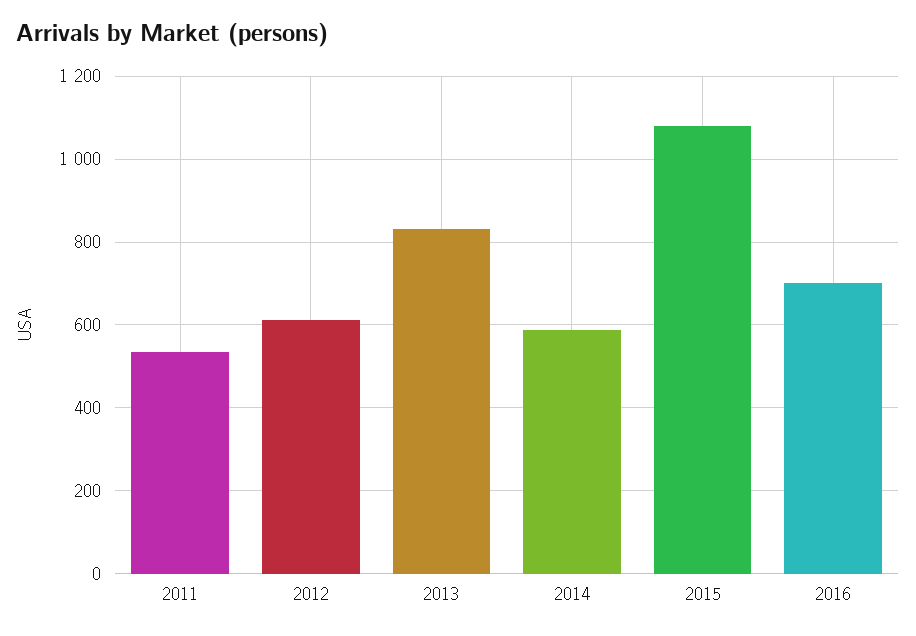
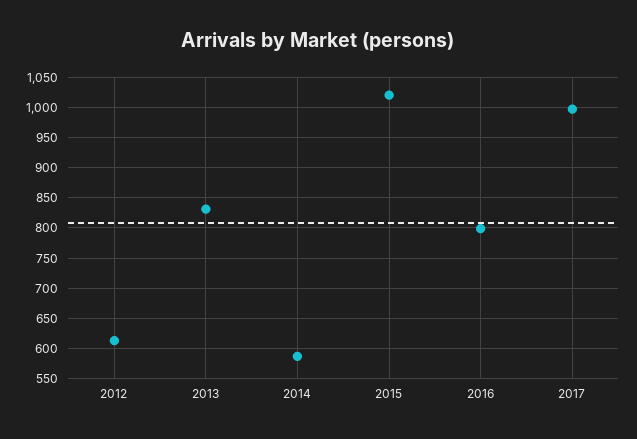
2011: 540 -> none
2015: 1080 -> 1020
2016: 700 -> 800
2017: none -> 1000

